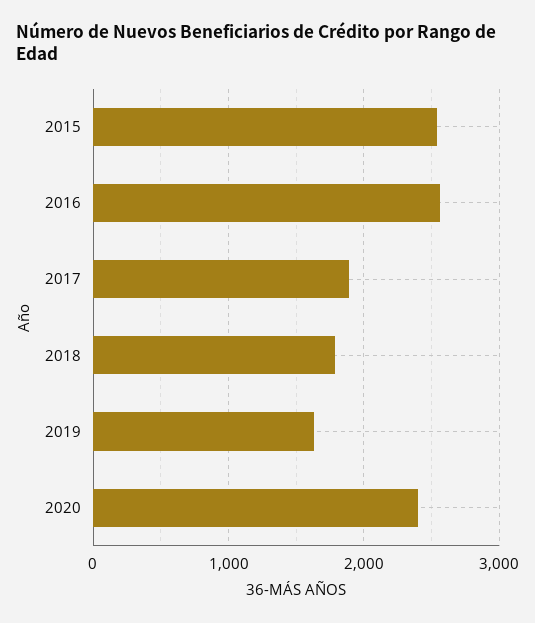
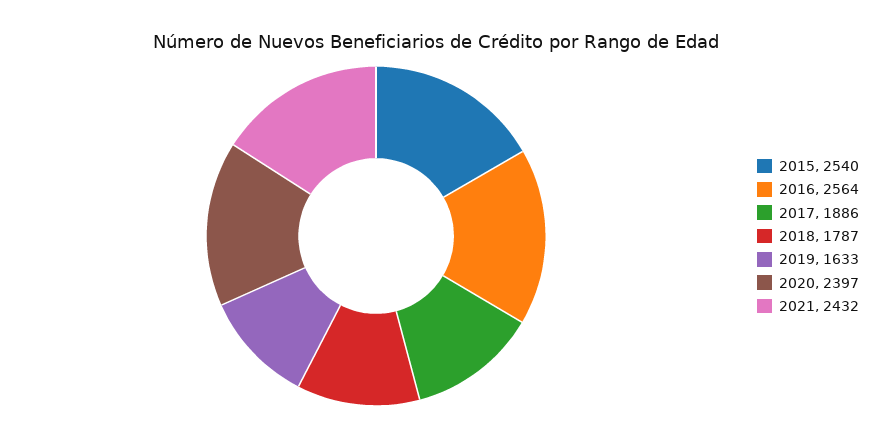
2021: none -> 2432

